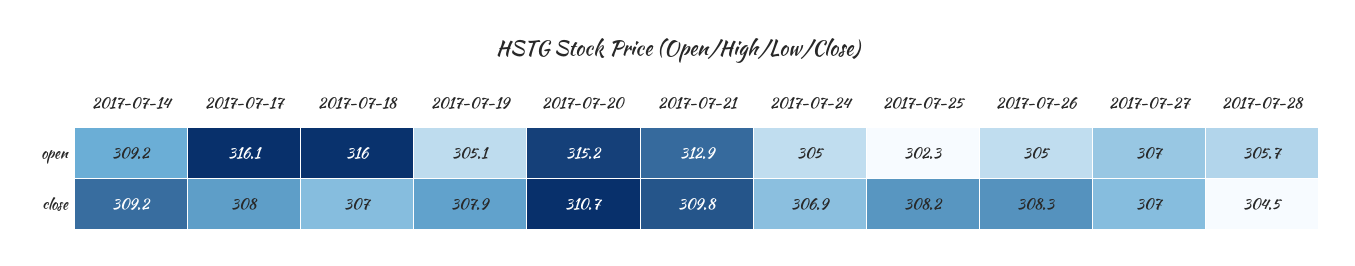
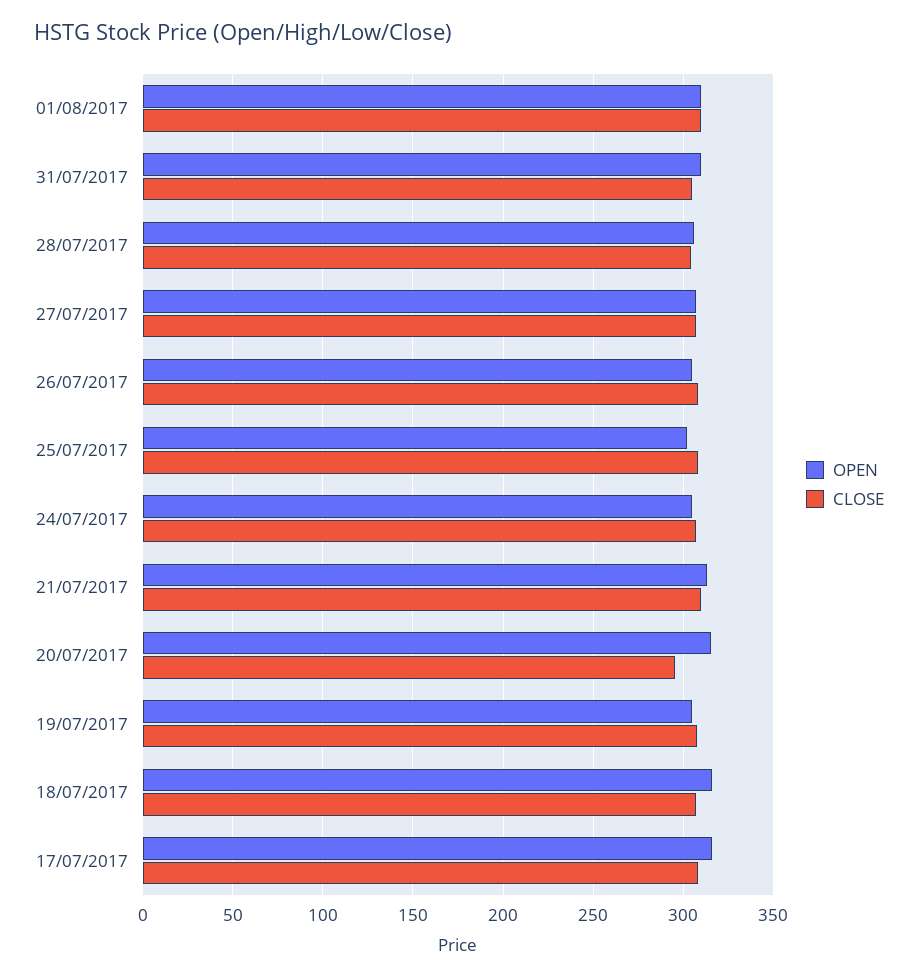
open, 2017-07-14: 309.2 -> none
close, 2017-07-14: 309.2 -> none
close, 2017-07-20: 310.7 -> 295
open, 01/08/2017: none -> 310
close, 01/08/2017: none -> 310
open, 31/07/2017: none -> 310
close, 31/07/2017: none -> 305

